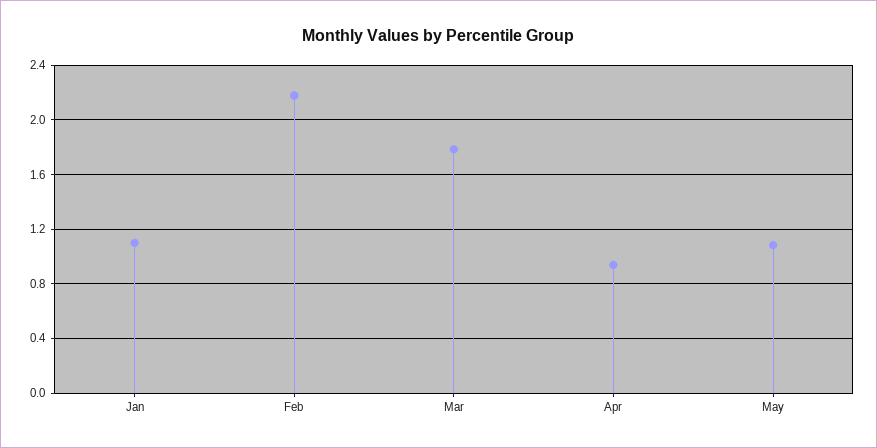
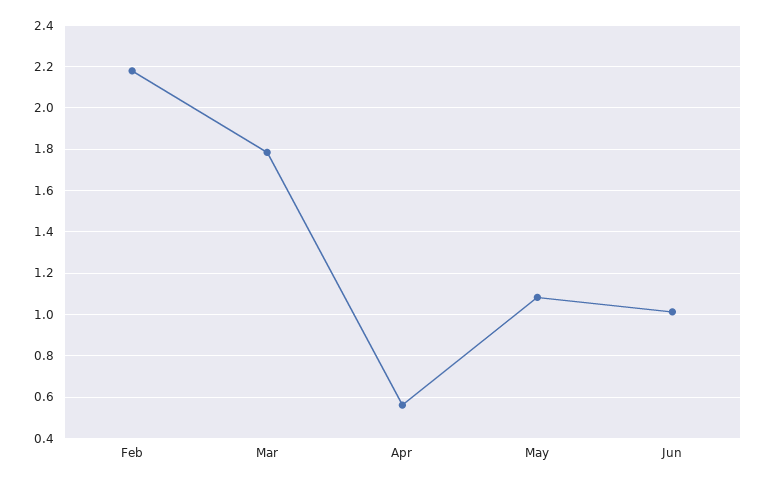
Jan: 1.1 -> none
Apr: 0.95 -> 0.55
Jun: none -> 1

